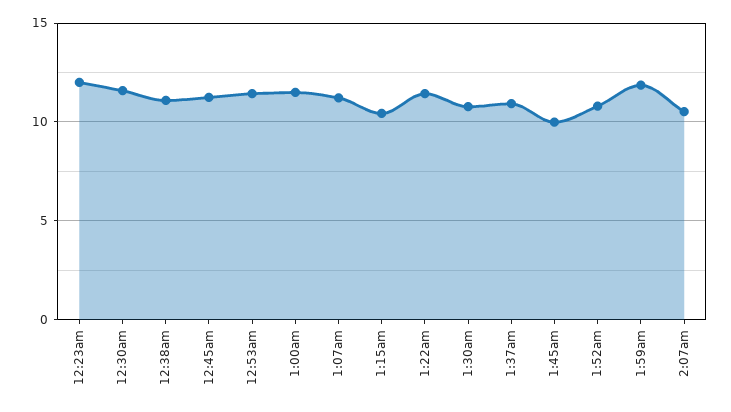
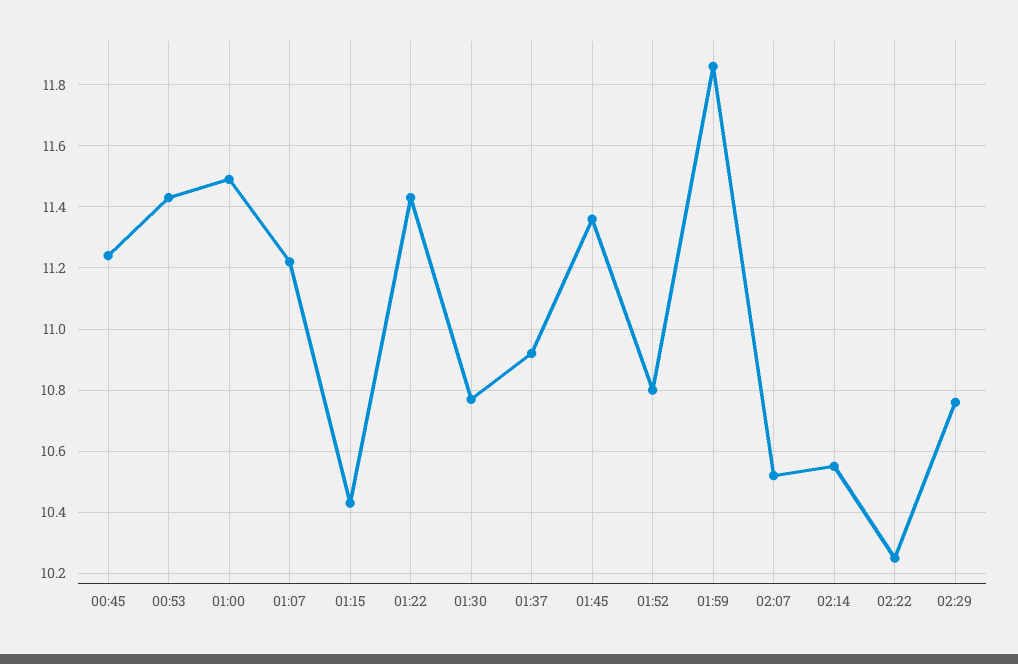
12:23am: 12 -> none
12:30am: 11.5 -> none
12:38am: 11 -> none
1:45am: 10 -> 11.35
02:14: none -> 10.55
02:22: none -> 10.25
02:29: none -> 10.75

